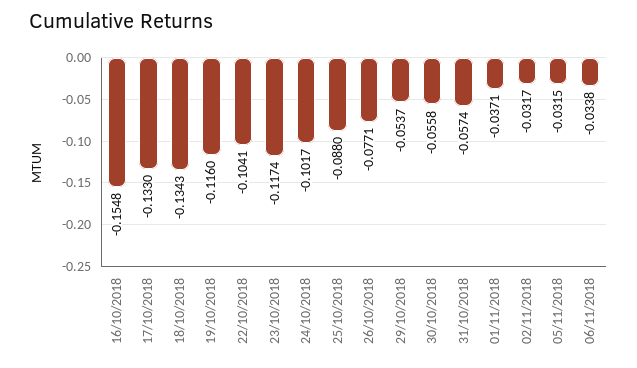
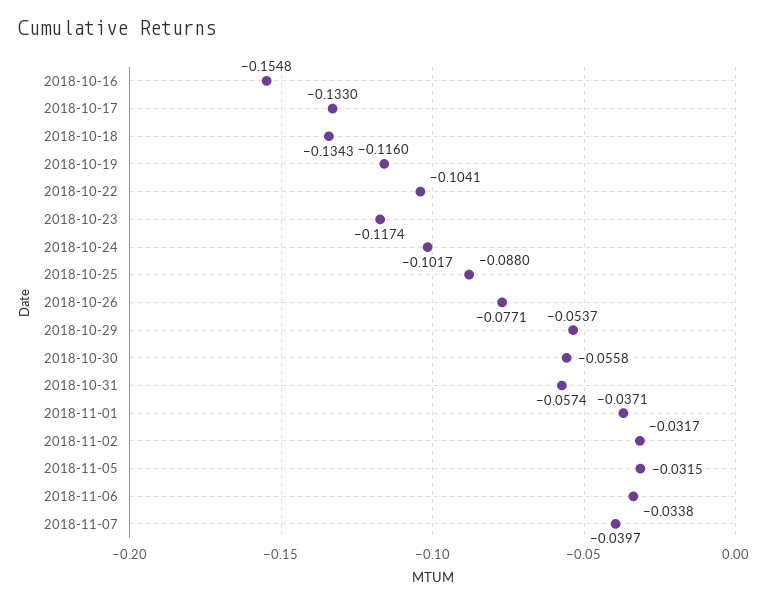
2018-11-07: none -> -0.0397

